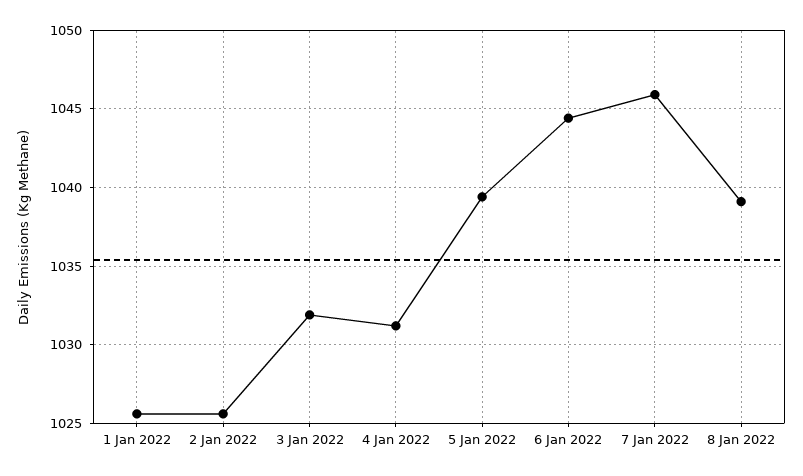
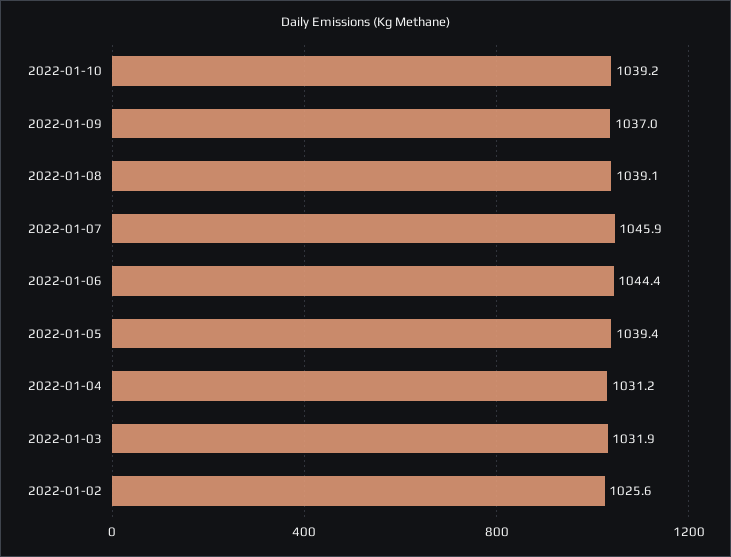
1 Jan 2022: 1025.5 -> none
2022-01-10: none -> 1039.2
2022-01-09: none -> 1037

